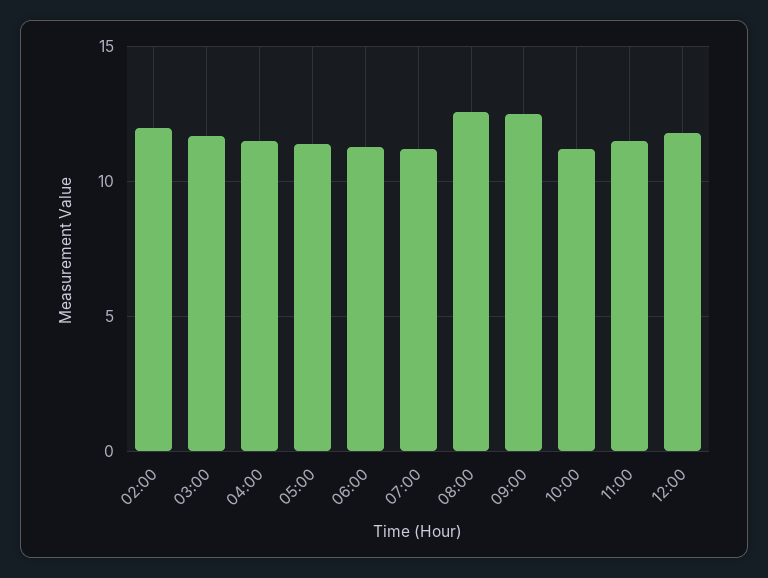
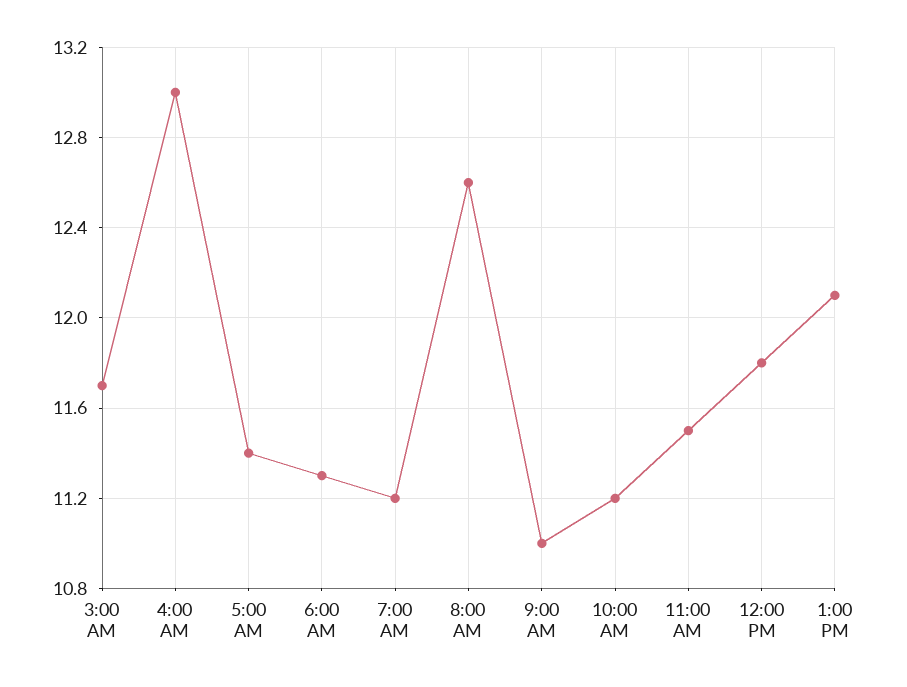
02:00: 12 -> none
04:00: 11.5 -> 13
09:00: 12.5 -> 11
1:00 PM: none -> 12.1

